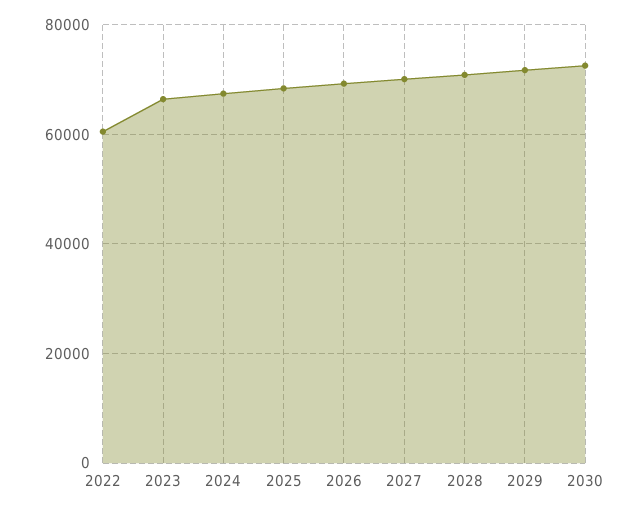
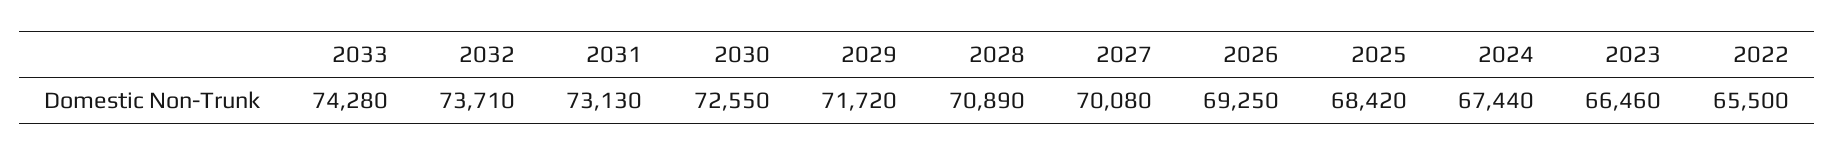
2022: 60000 -> 65500
2033: none -> 74280
2032: none -> 73710
2031: none -> 73130

